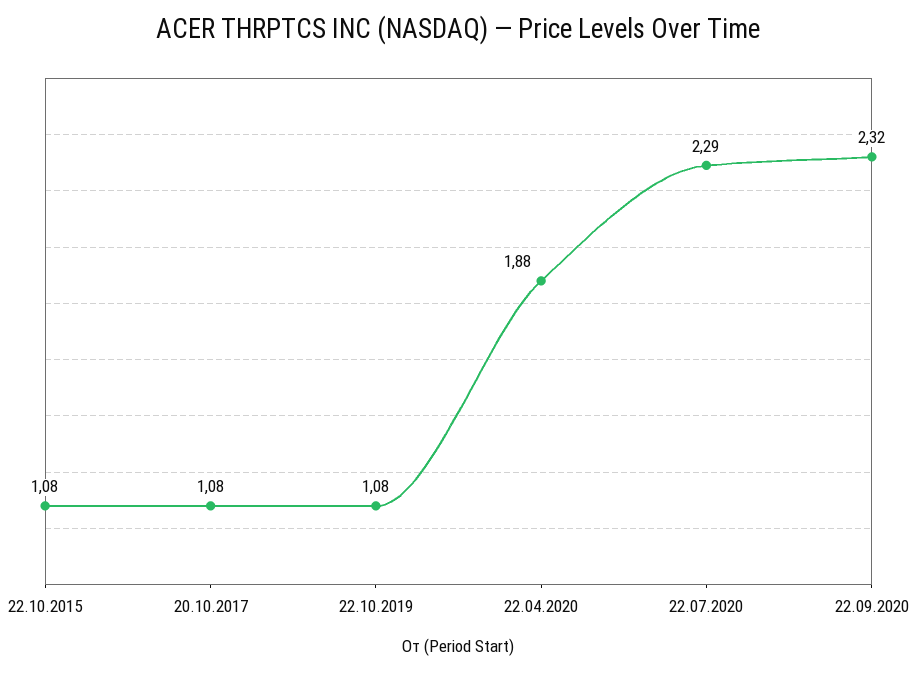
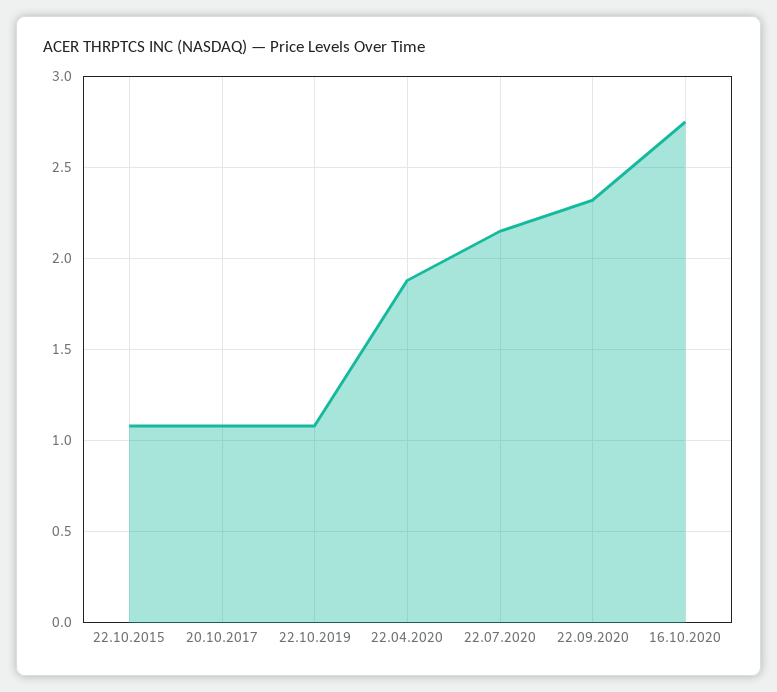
22.07.2020: 2.29 -> 2.15
16.10.2020: none -> 2.75

